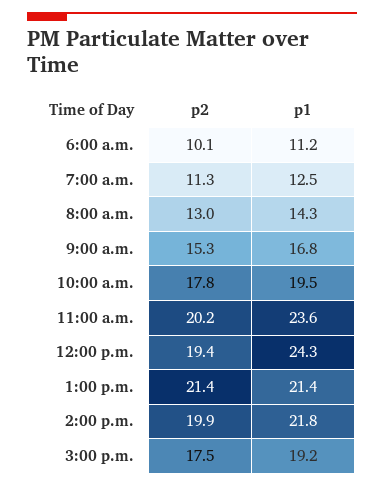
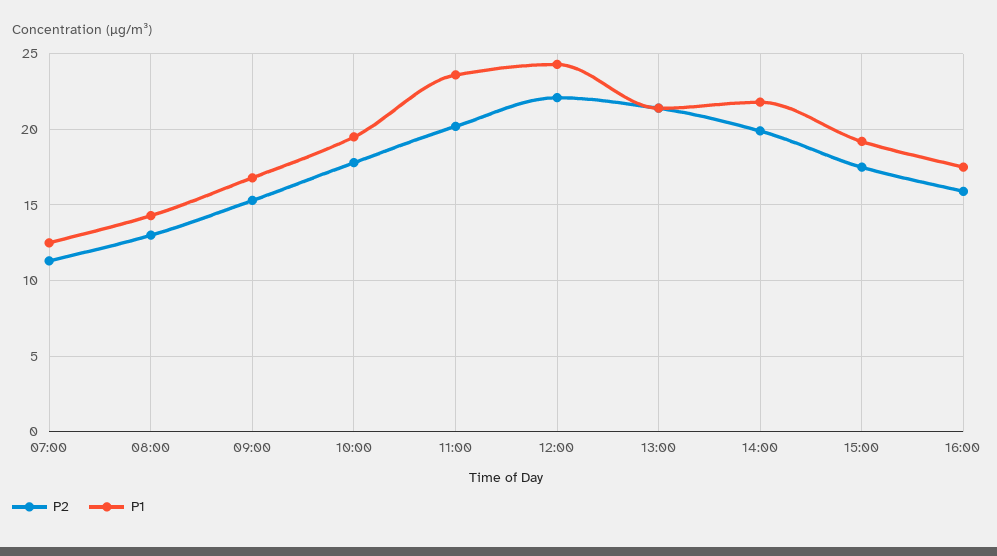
p2, 6:00 a.m.: 10.1 -> none
p1, 6:00 a.m.: 11.2 -> none
p2, 12:00 p.m.: 19.4 -> 22
p2, 16:00: none -> 16
p1, 16:00: none -> 17.5

